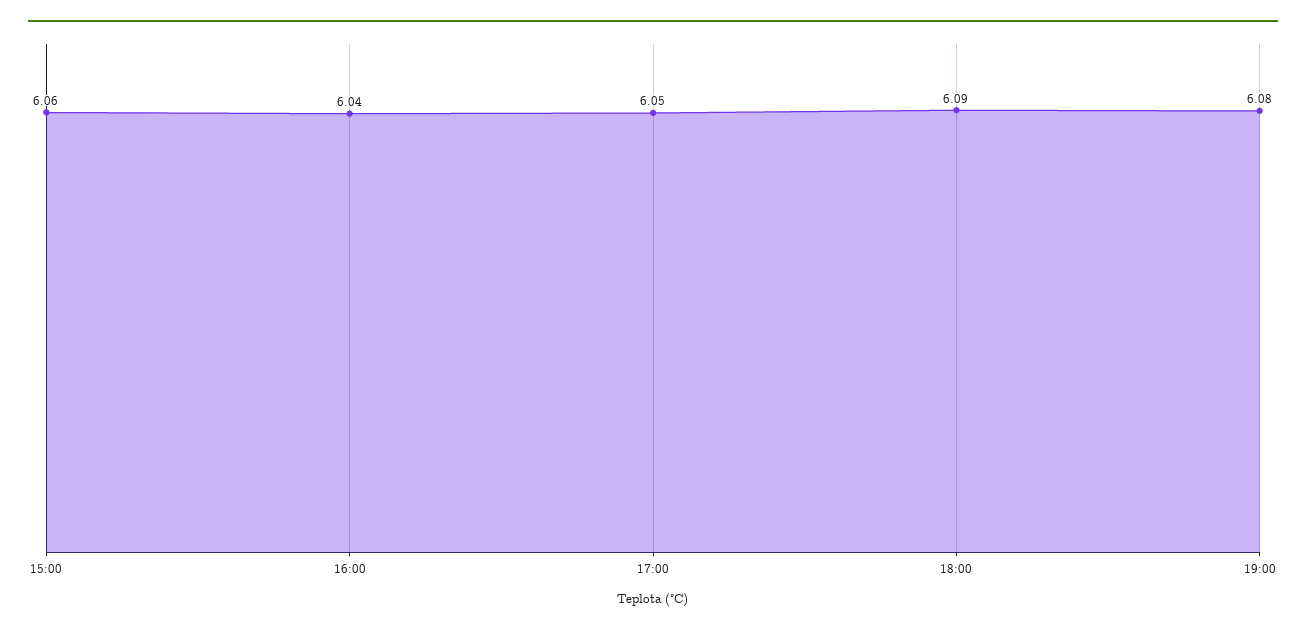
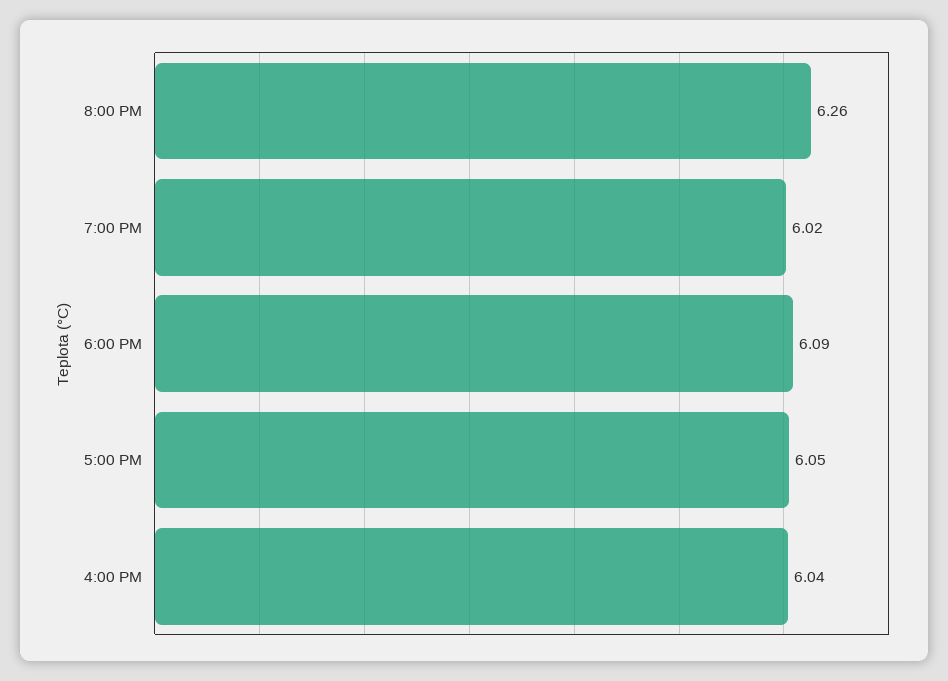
15:00: 6.06 -> none
19:00: 6.08 -> 6.02
8:00 PM: none -> 6.26

